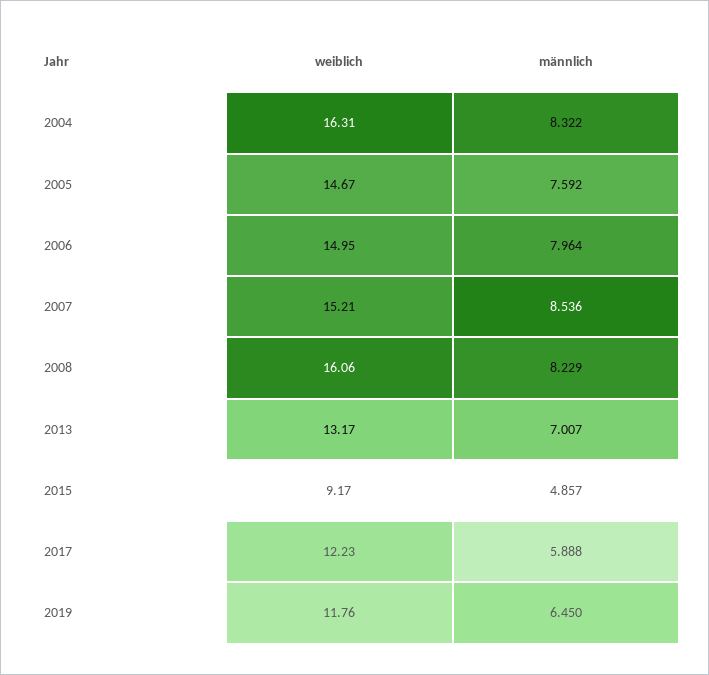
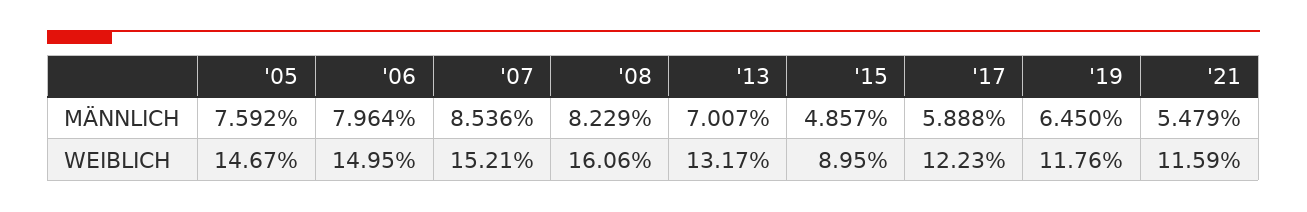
weiblich, 2004: 16.31 -> none
männlich, 2004: 8.322 -> none
weiblich, 2015: 9.17 -> 8.95
männlich, '21: none -> 5.479
weiblich, '21: none -> 11.59

